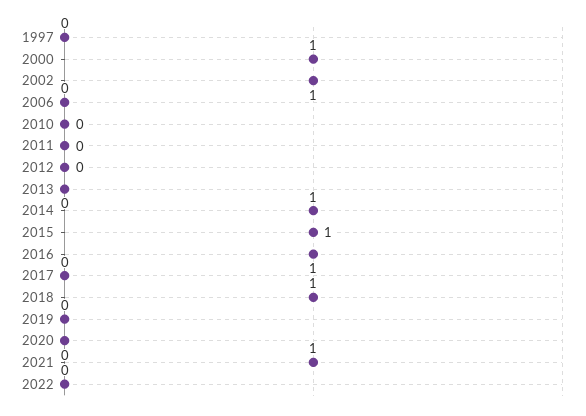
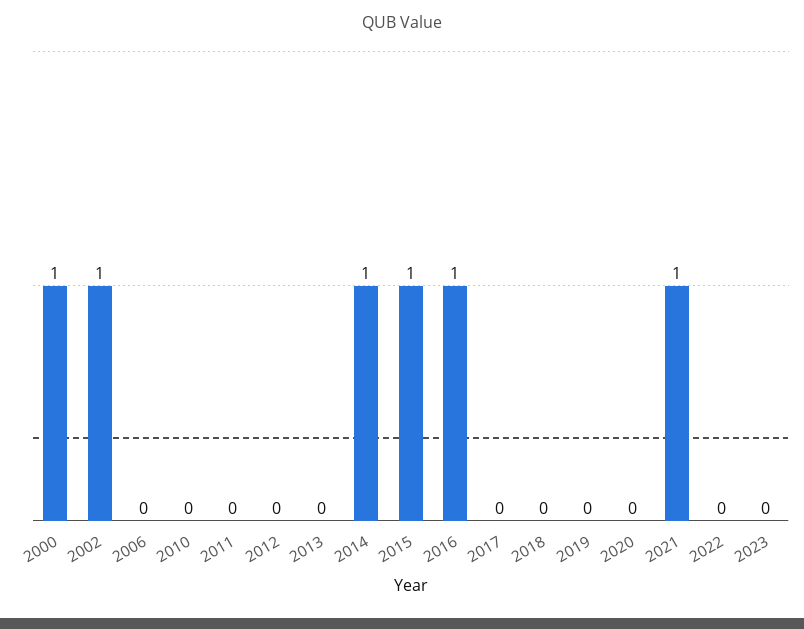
1997: 0 -> none
2018: 1 -> 0
2023: none -> 0

